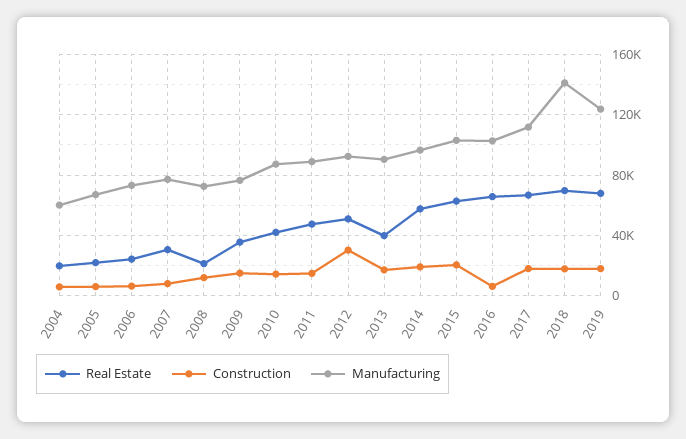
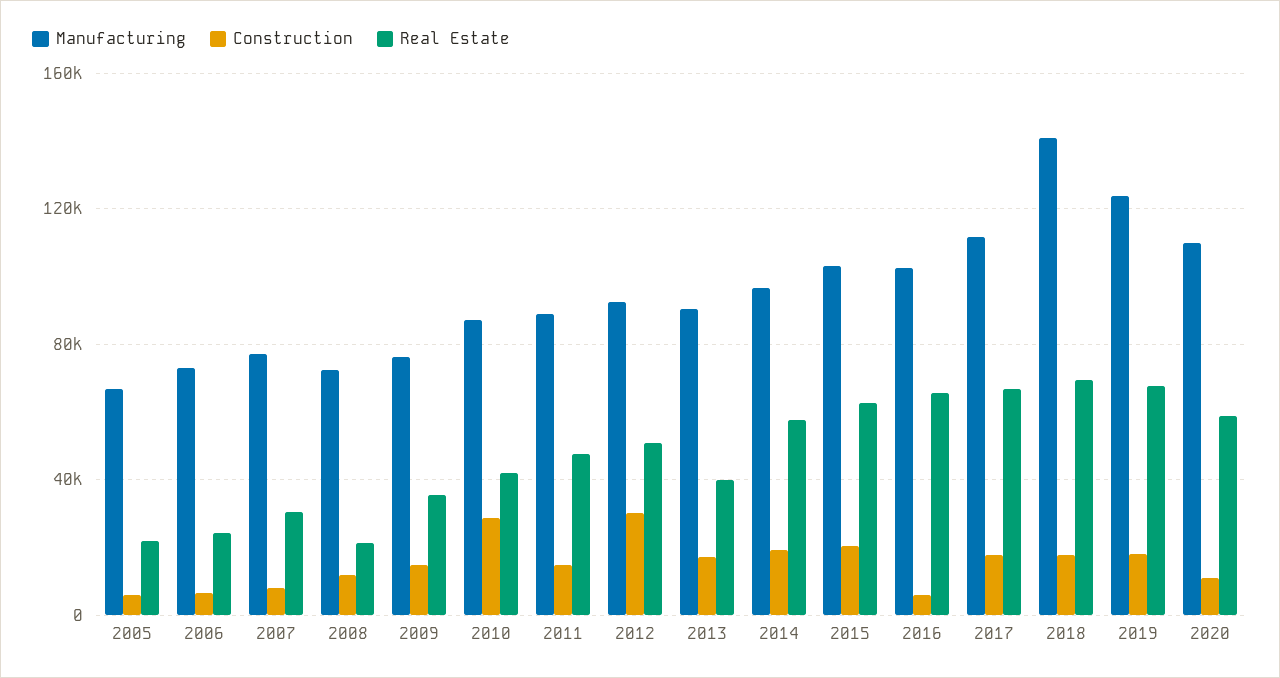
Real Estate, 2004: 20000 -> none
Construction, 2004: 5000 -> none
Manufacturing, 2004: 60000 -> none
Construction, 2010: 15000 -> 30000
Manufacturing, 2020: none -> 110000
Construction, 2020: none -> 10000
Real Estate, 2020: none -> 60000

